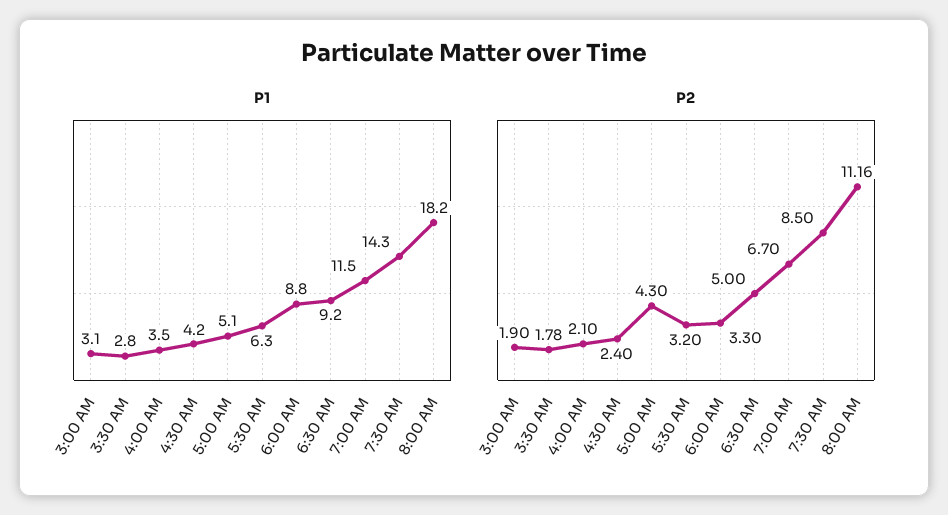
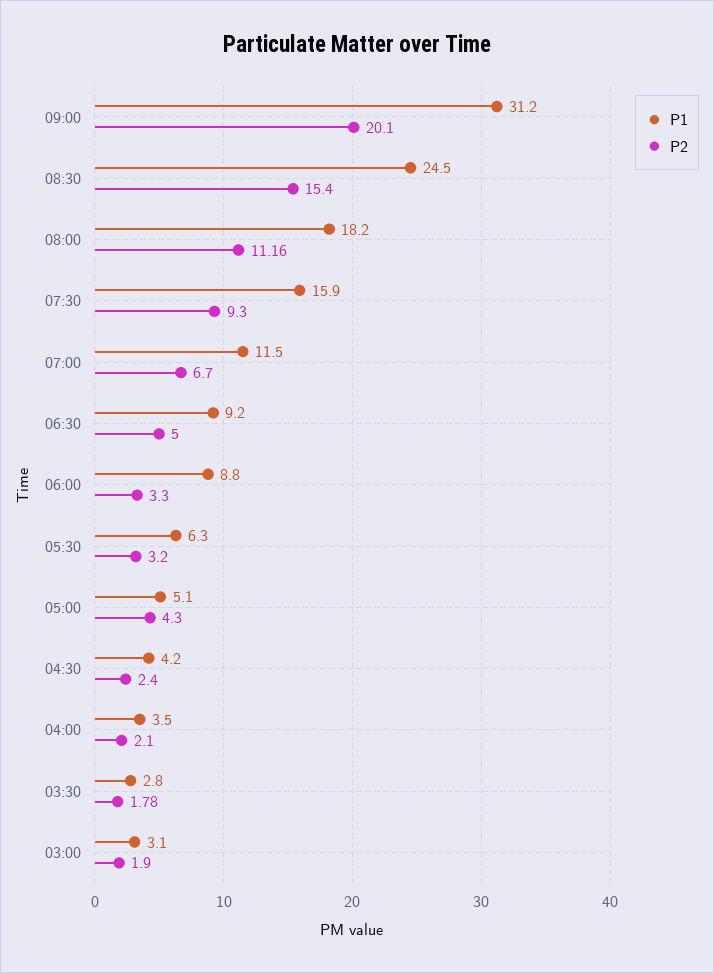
P1, 7:30 AM: 14.3 -> 15.9
P2, 7:30 AM: 8.5 -> 9.3
P1, 09:00: none -> 31.2
P2, 09:00: none -> 20.1
P1, 08:30: none -> 24.5
P2, 08:30: none -> 15.4

